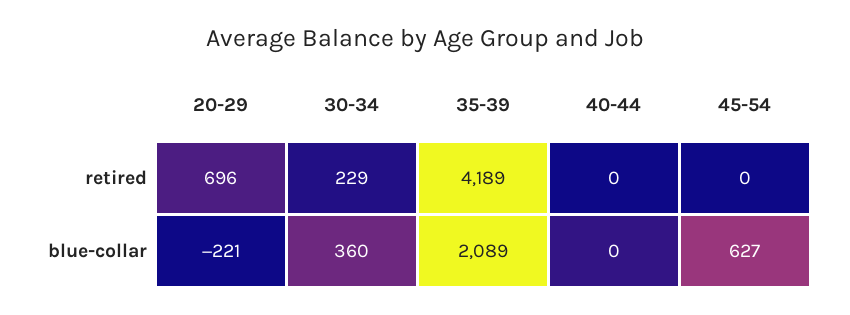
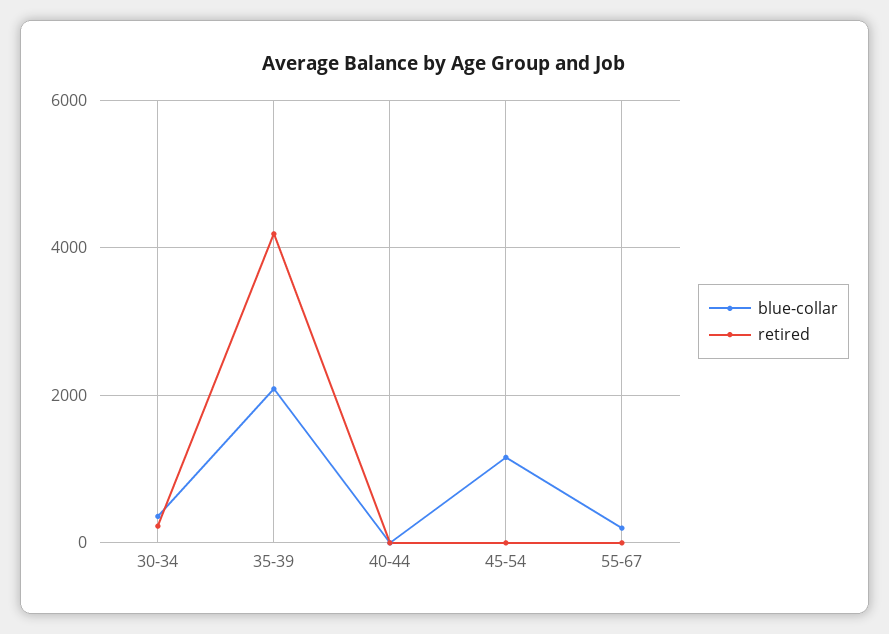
retired, 20-29: 696 -> none
blue-collar, 20-29: -221 -> none
blue-collar, 45-54: 627 -> 1200
blue-collar, 55-67: none -> 200
retired, 55-67: none -> 0

